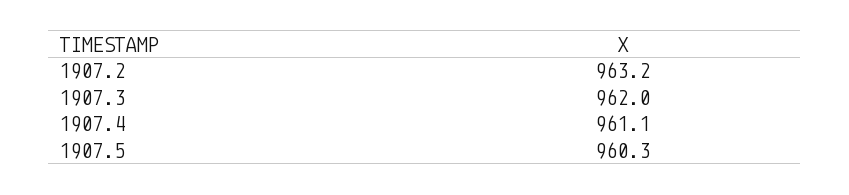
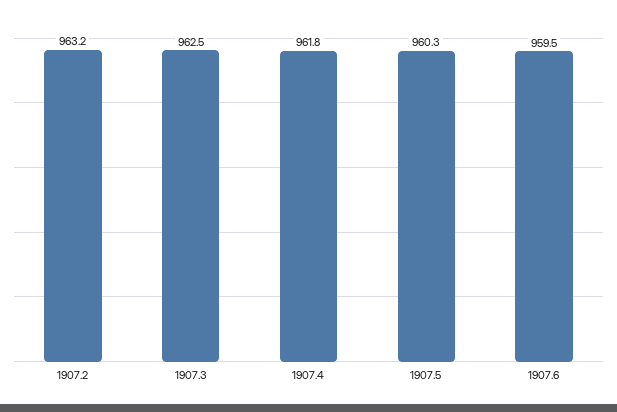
1907.3: 962 -> 962.5
1907.4: 961.1 -> 961.8
1907.6: none -> 959.5

